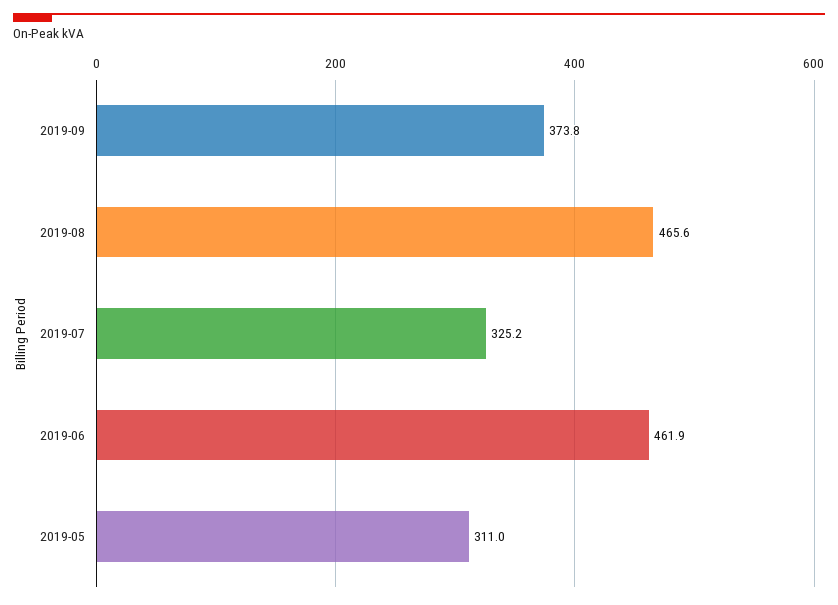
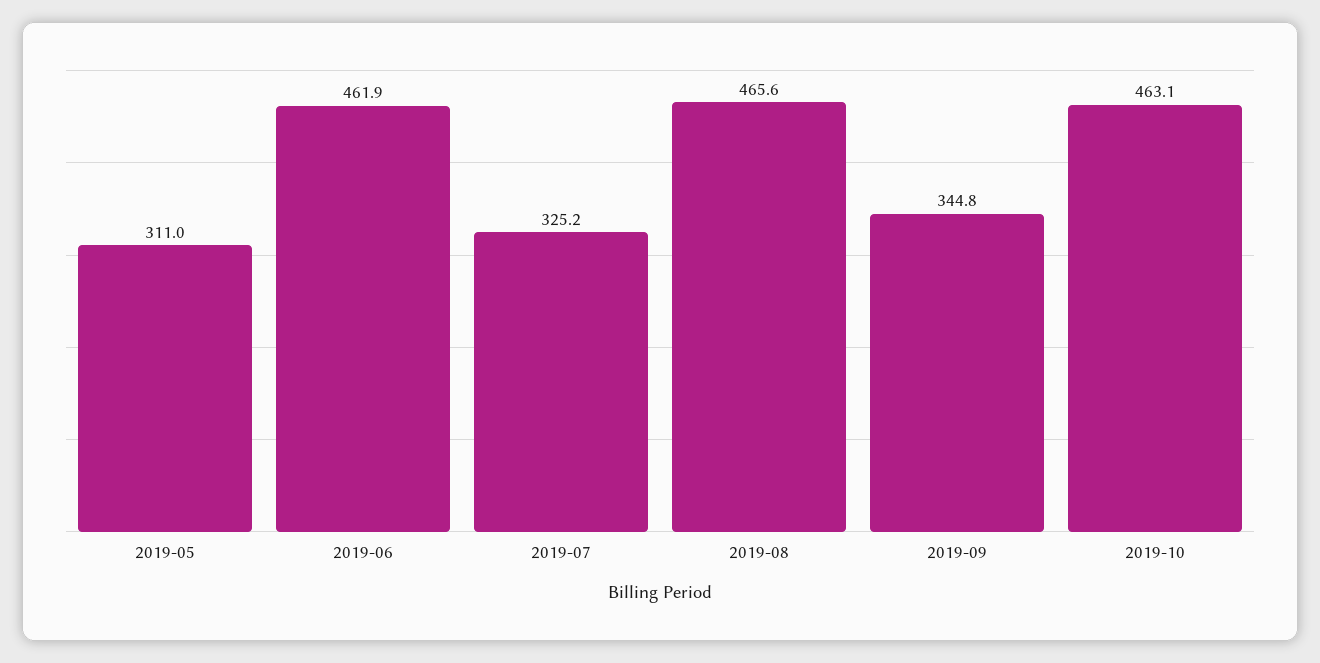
2019-09: 373.8 -> 344.8
2019-10: none -> 463.1

